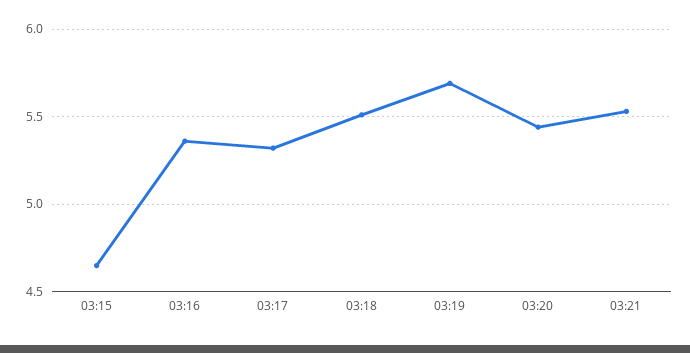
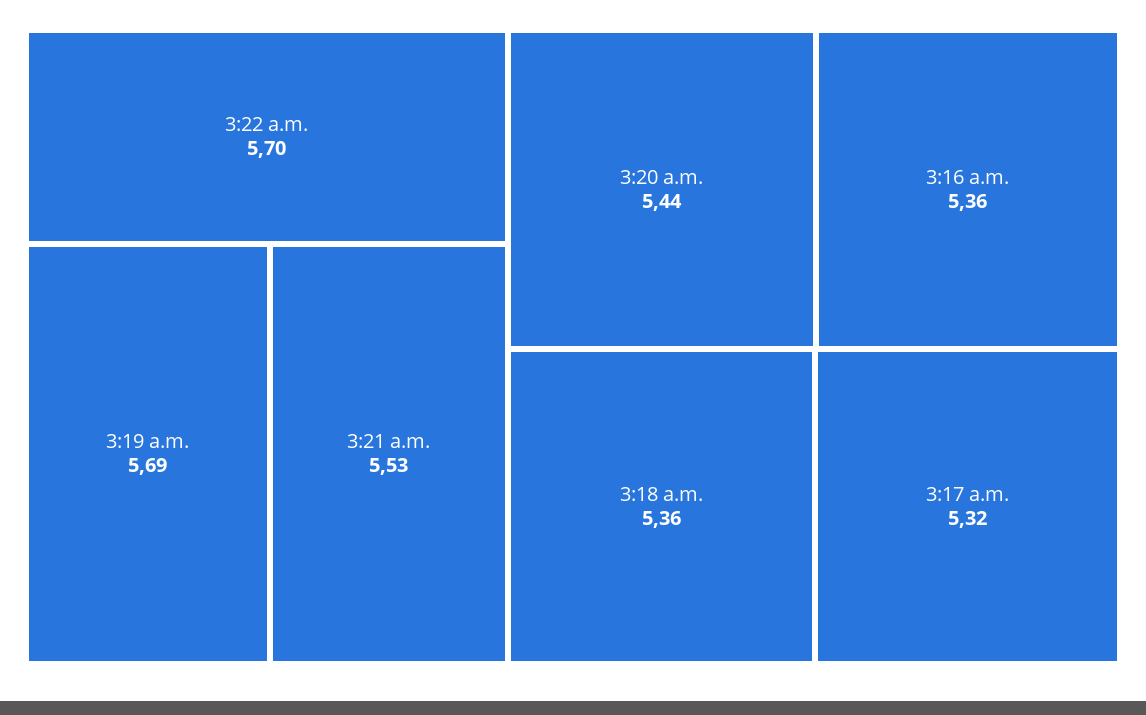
03:15: 4.65 -> none
03:18: 5.5 -> 5.36
3:22 a.m.: none -> 5.7

